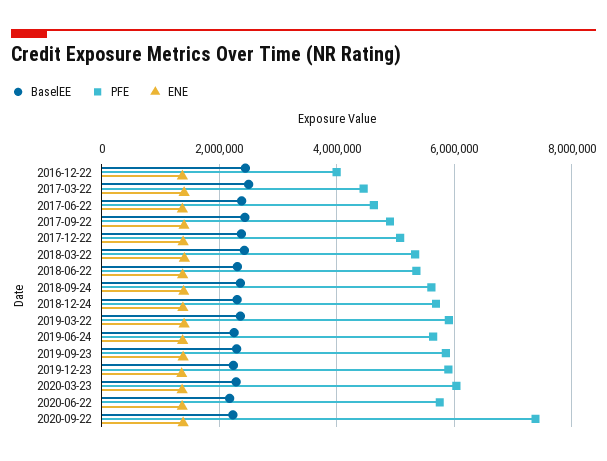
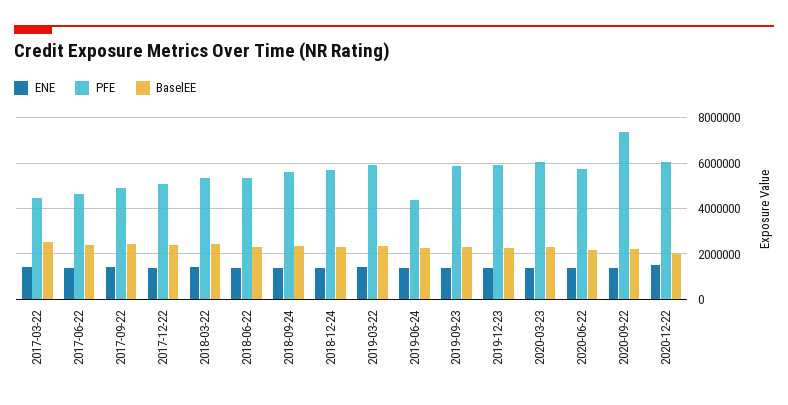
BaselEE, 2016-12-22: 2400000 -> none
PFE, 2016-12-22: 4000000 -> none
ENE, 2016-12-22: 1400000 -> none
PFE, 2019-06-24: 5600000 -> 4500000
ENE, 2020-12-22: none -> 1500000
PFE, 2020-12-22: none -> 6000000
BaselEE, 2020-12-22: none -> 2000000

